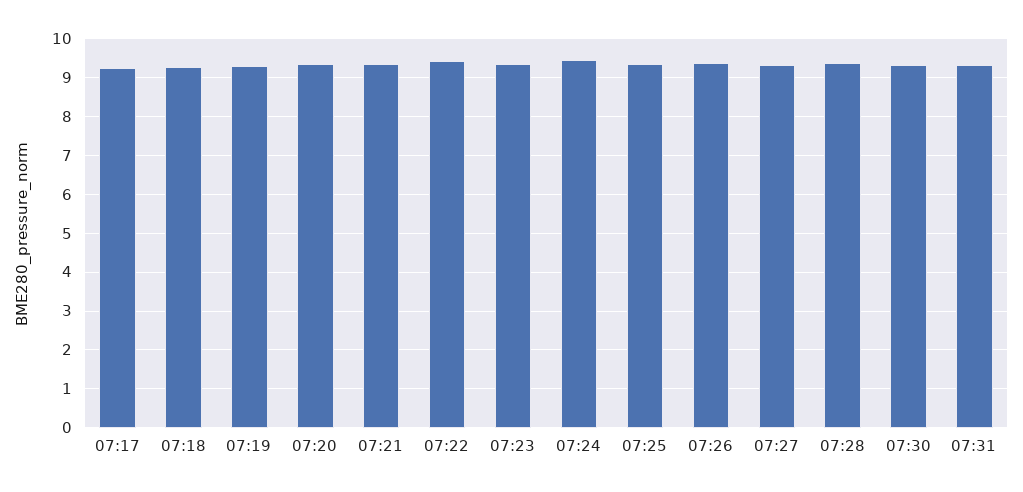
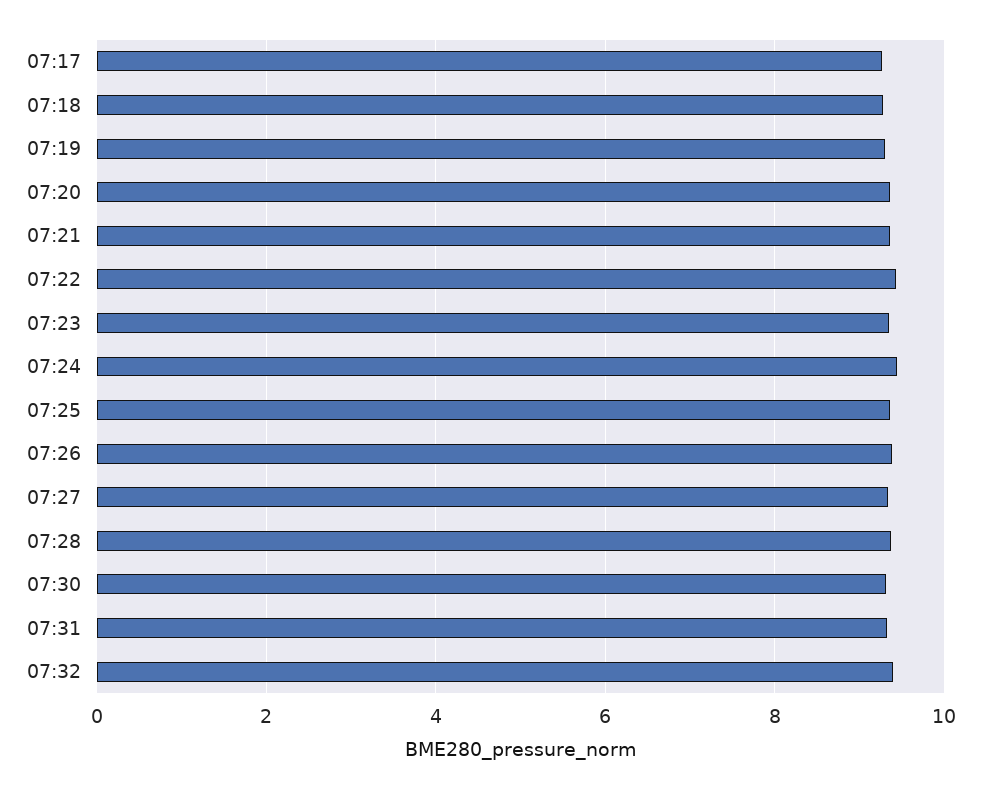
07:32: none -> 9.4

